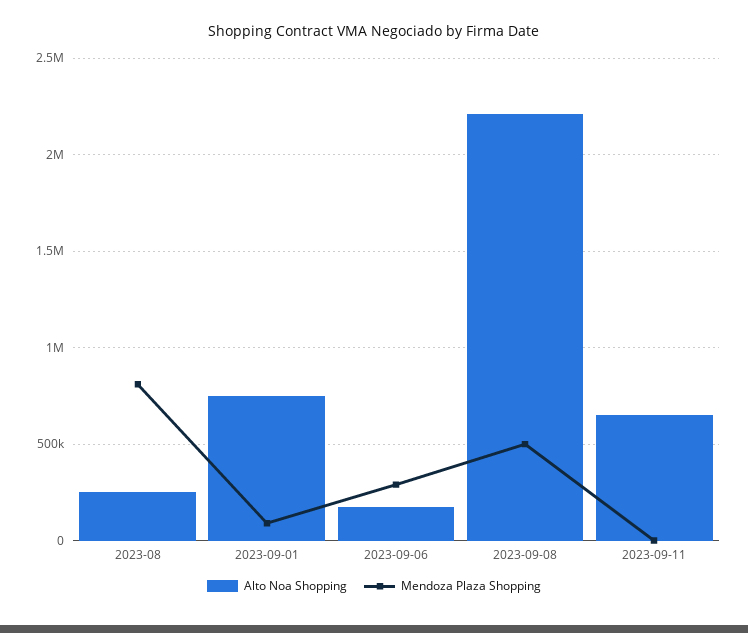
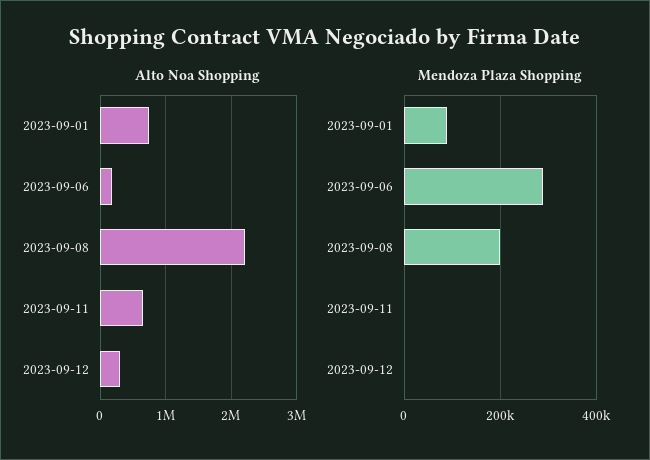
Alto Noa Shopping, 2023-08: 250000 -> none
Mendoza Plaza Shopping, 2023-08: 800000 -> none
Mendoza Plaza Shopping, 2023-09-08: 500000 -> 200000
Alto Noa Shopping, 2023-09-12: none -> 300000
Mendoza Plaza Shopping, 2023-09-12: none -> 0

